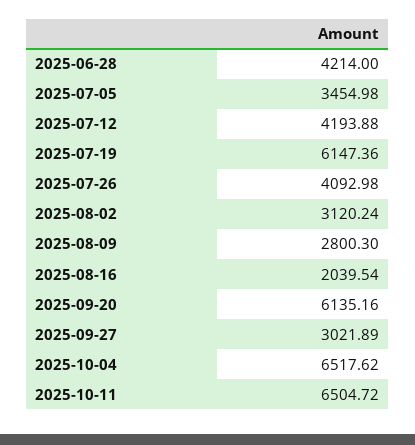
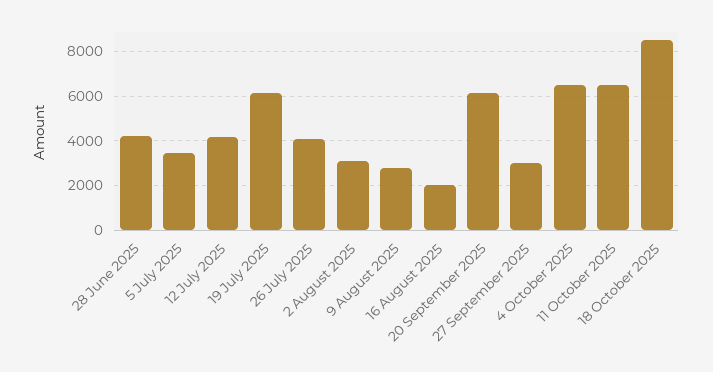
18 October 2025: none -> 8500

